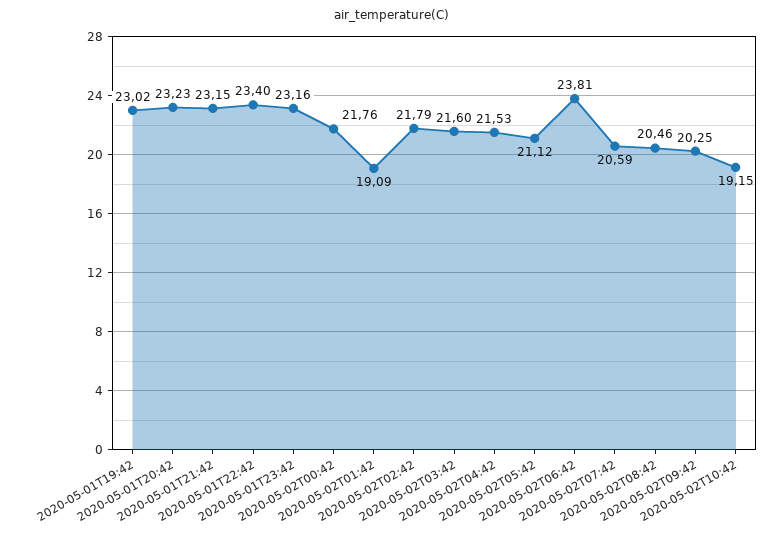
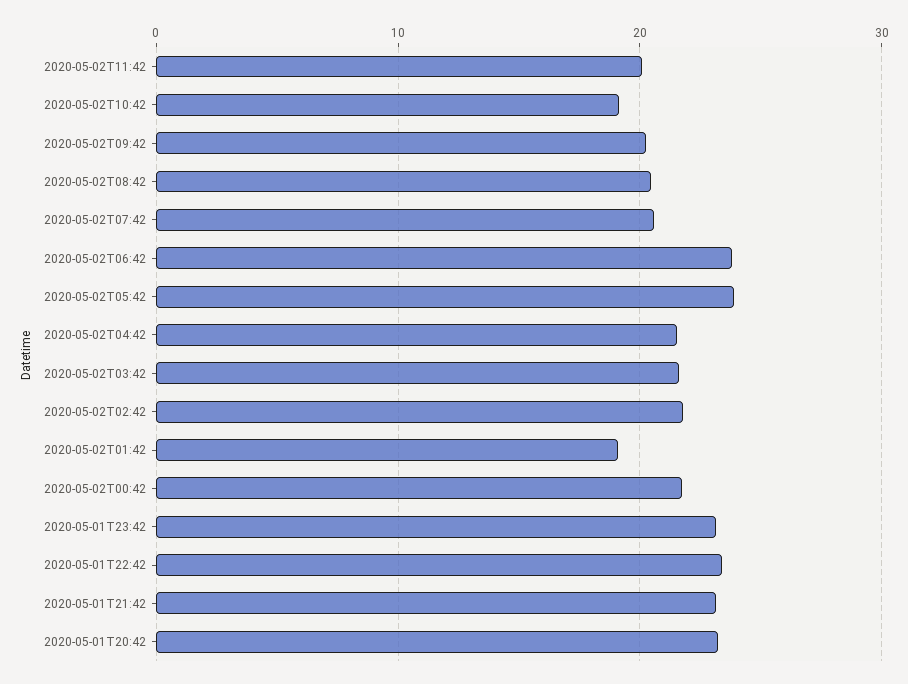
2020-05-01T19:42: 23.02 -> none
2020-05-02T05:42: 21.12 -> 24
2020-05-02T11:42: none -> 20

